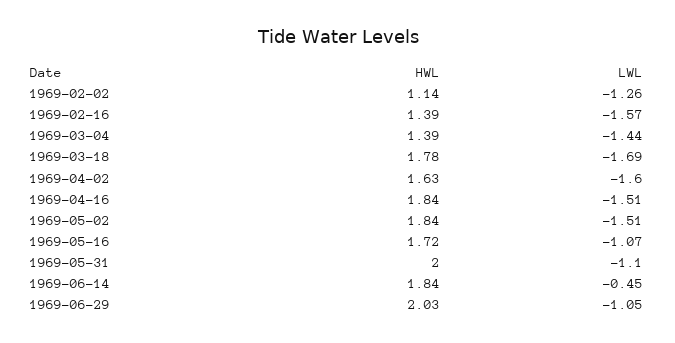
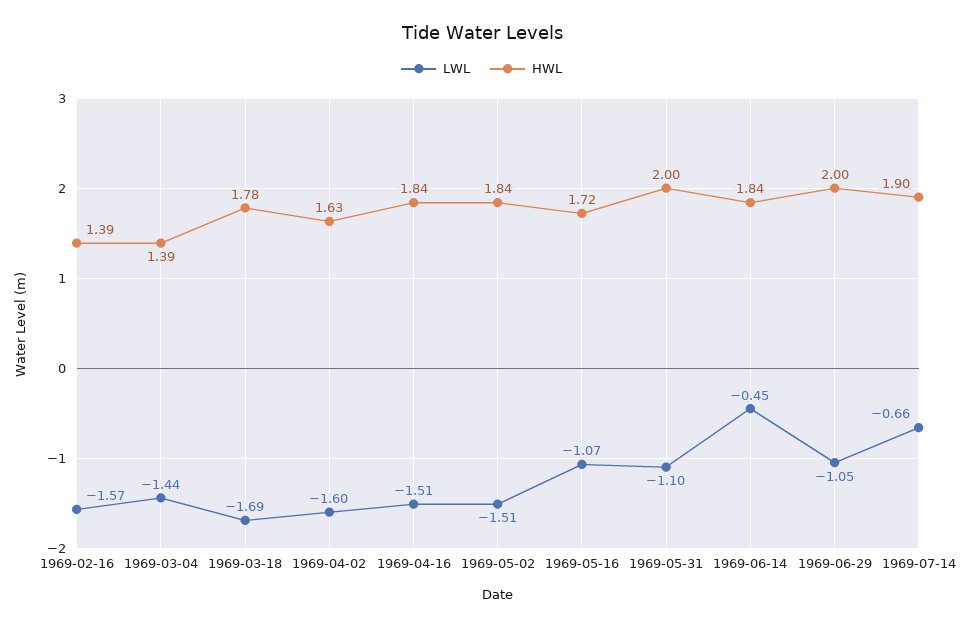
HWL, 1969-02-02: 1.14 -> none
LWL, 1969-02-02: -1.26 -> none
HWL, 1969-06-29: 2.03 -> 2
LWL, 1969-07-14: none -> -0.66
HWL, 1969-07-14: none -> 1.9

